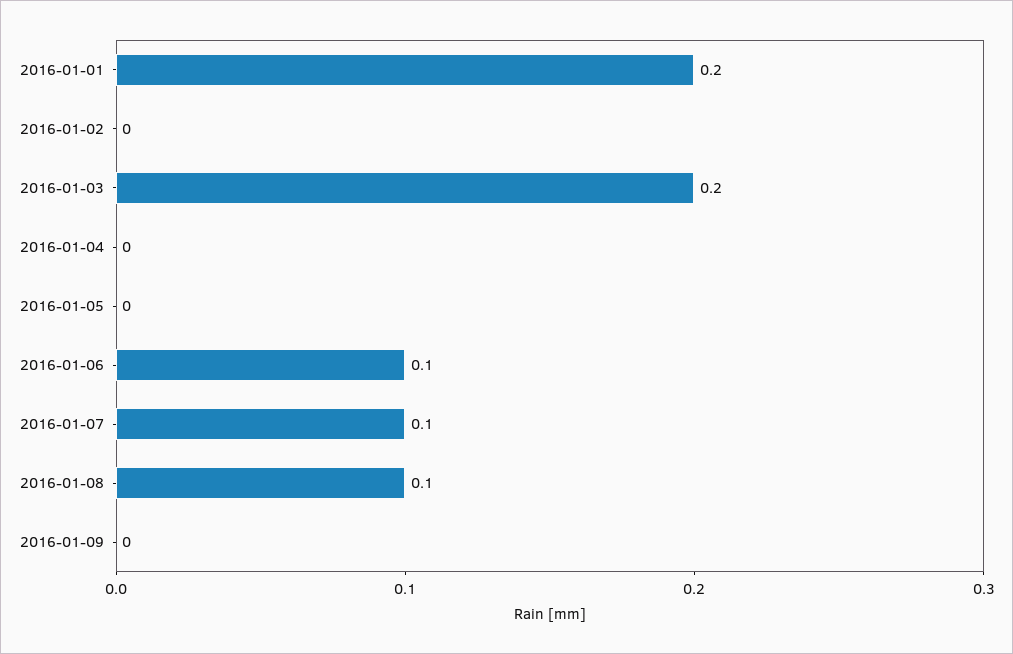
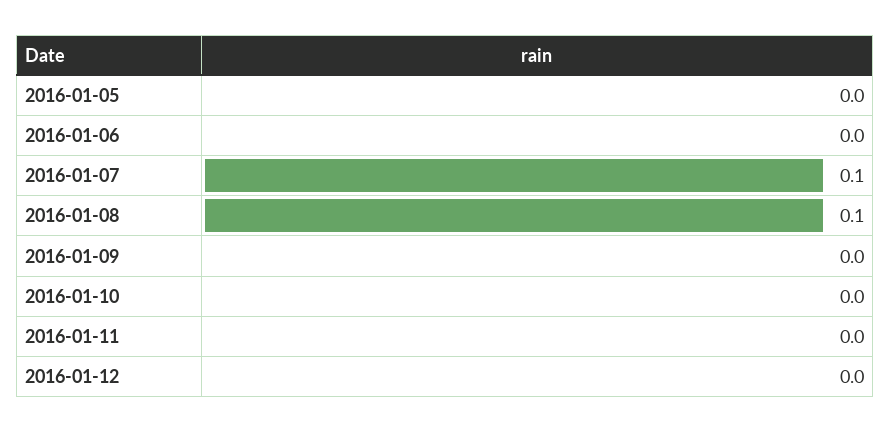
2016-01-01: 0.2 -> none
2016-01-02: 0 -> none
2016-01-03: 0.2 -> none
2016-01-04: 0 -> none
2016-01-06: 0.1 -> 0
2016-01-10: none -> 0
2016-01-11: none -> 0
2016-01-12: none -> 0

